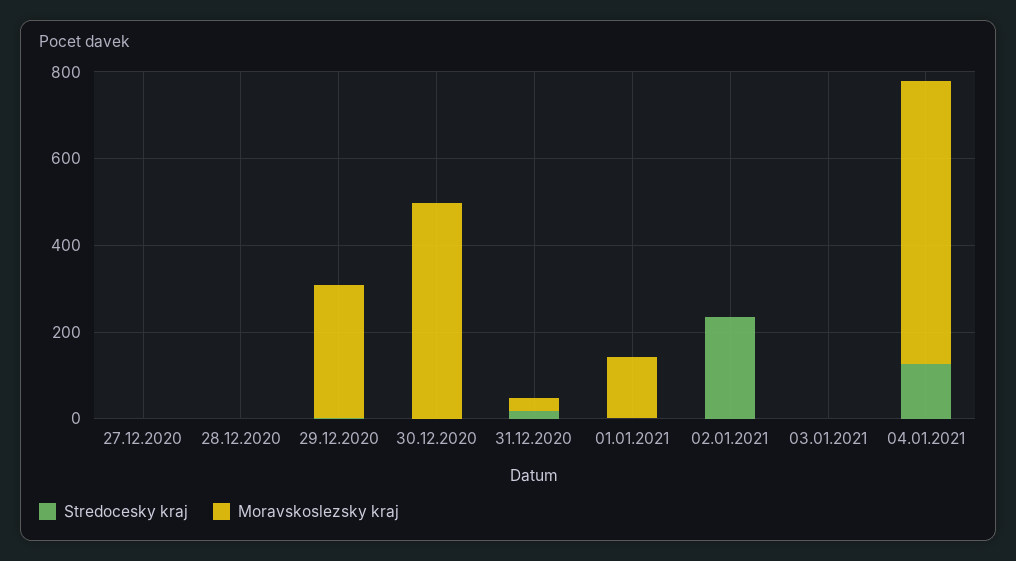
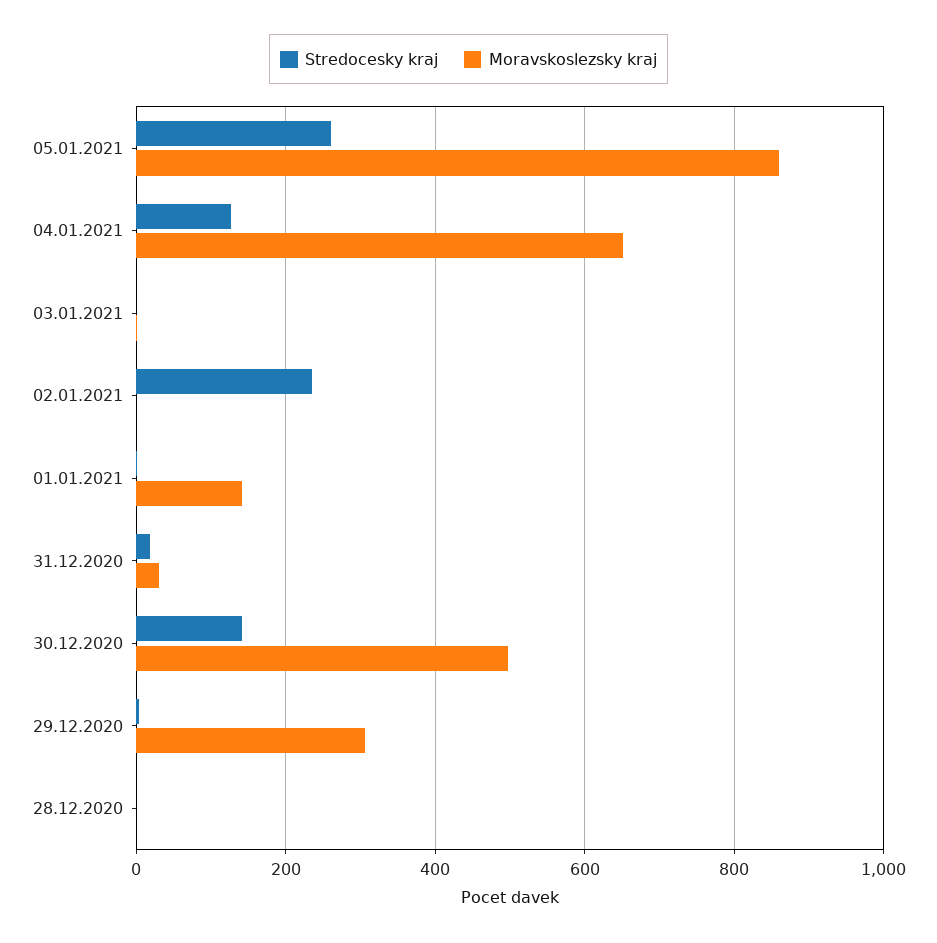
Stredocesky kraj, 27.12.2020: 0 -> none
Moravskoslezsky kraj, 27.12.2020: 0 -> none
Stredocesky kraj, 30.12.2020: 0 -> 140
Stredocesky kraj, 05.01.2021: none -> 260
Moravskoslezsky kraj, 05.01.2021: none -> 860

